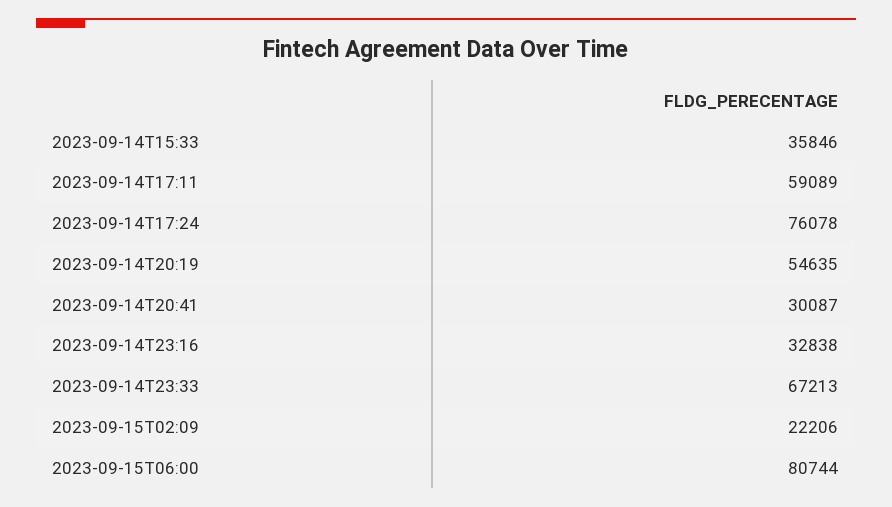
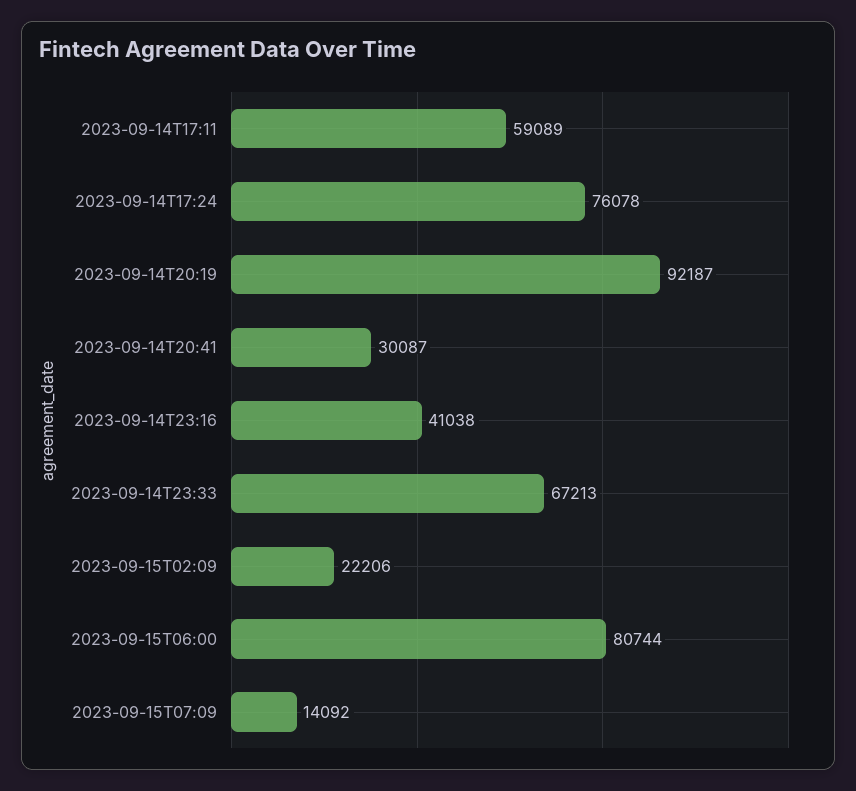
2023-09-14T15:33: 35846 -> none
2023-09-14T20:19: 54635 -> 92187
2023-09-14T23:16: 32838 -> 41038
2023-09-15T07:09: none -> 14092

